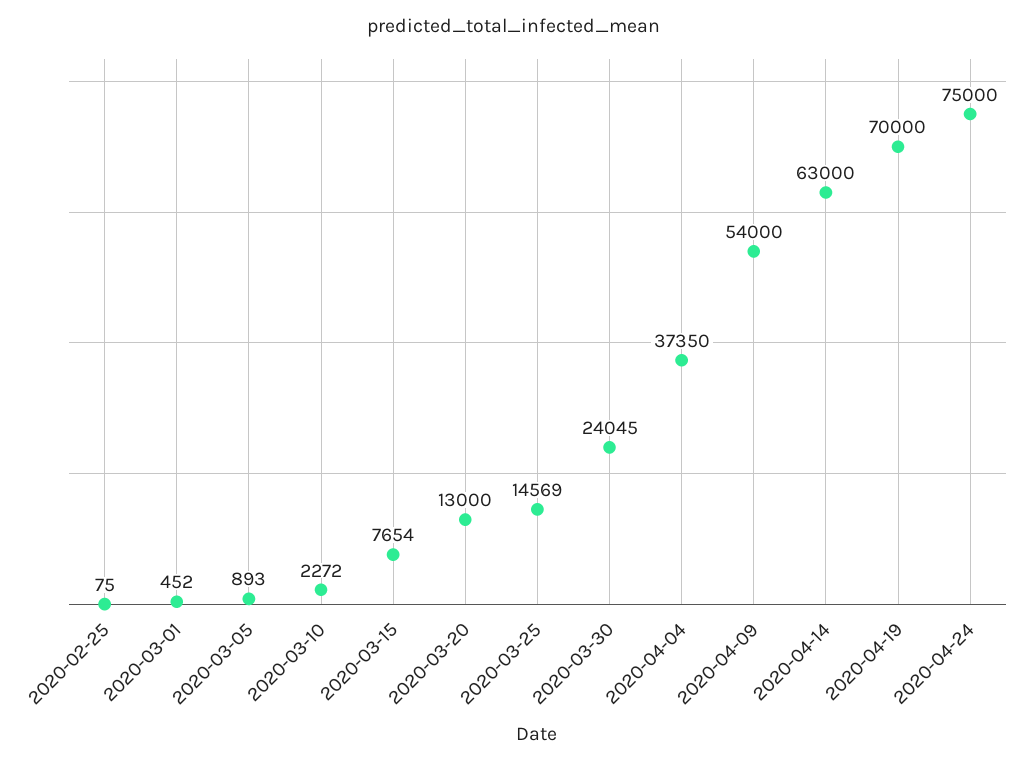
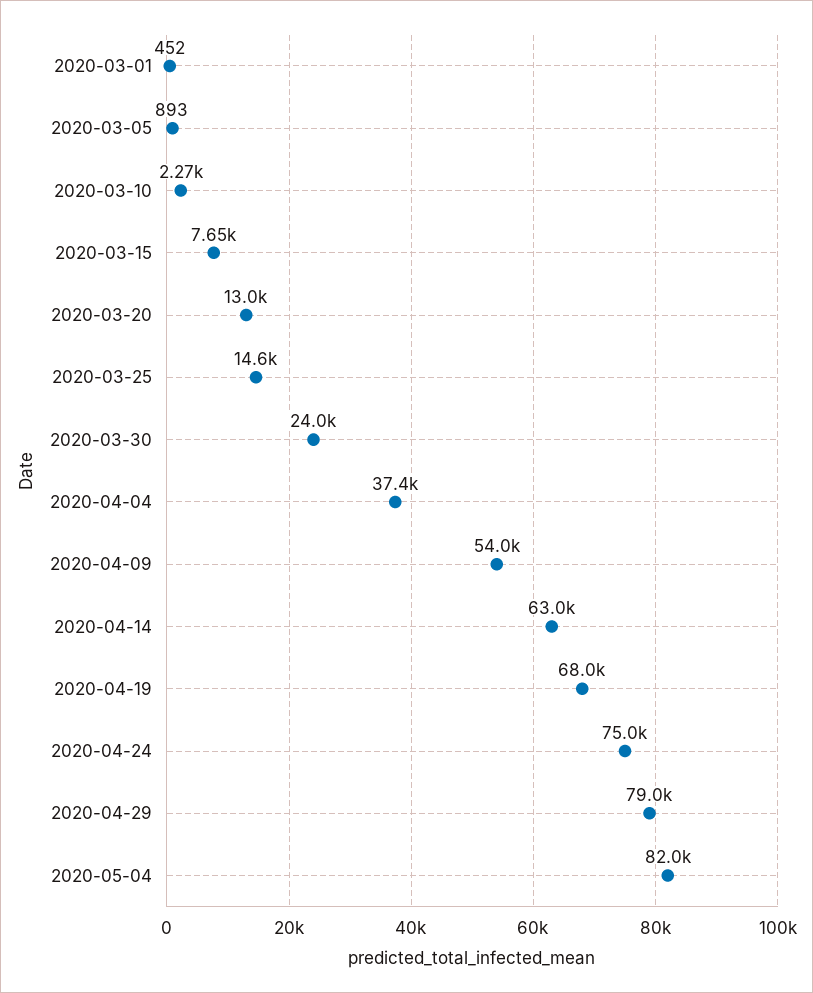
2020-02-25: 75 -> none
2020-04-19: 70000 -> 68000
2020-04-29: none -> 79000
2020-05-04: none -> 82000

